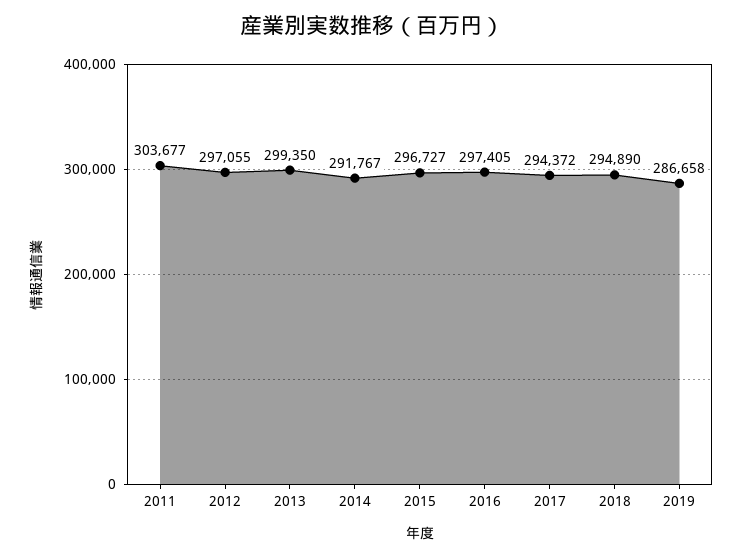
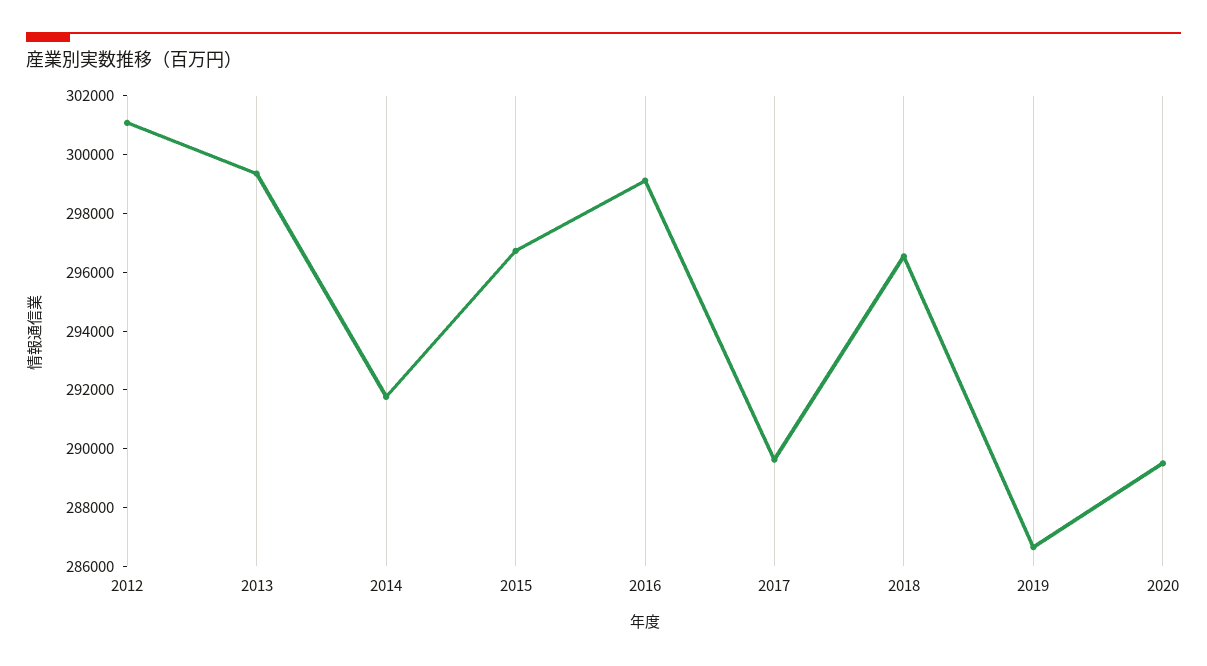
2011: 303677 -> none
2012: 297055 -> 301000
2016: 297405 -> 299000
2017: 294372 -> 289500
2018: 294890 -> 296500
2020: none -> 289500

